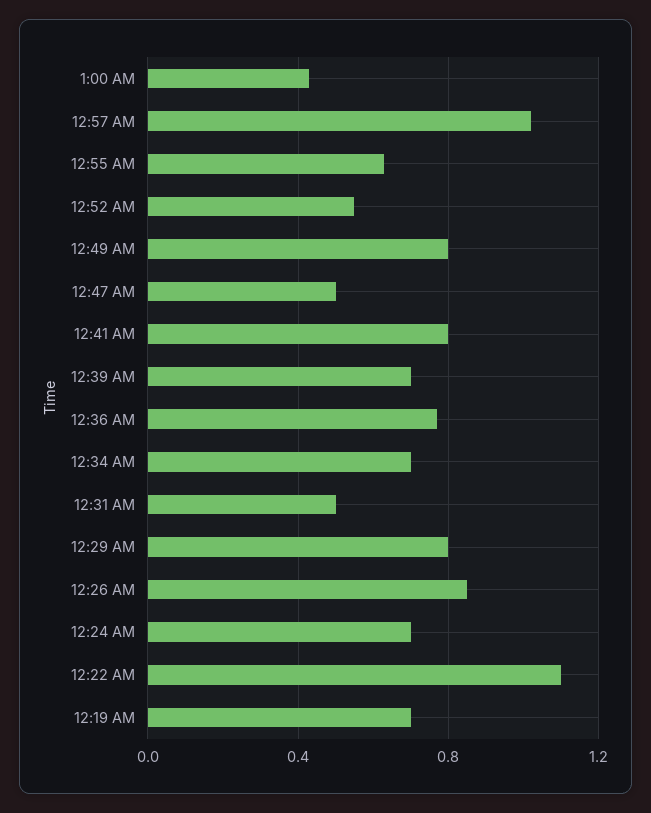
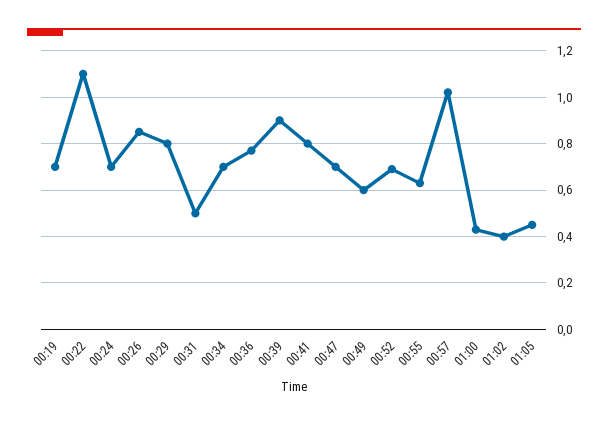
12:52 AM: 0.55 -> 0.7
12:49 AM: 0.8 -> 0.6
12:47 AM: 0.5 -> 0.7
12:39 AM: 0.7 -> 0.9
01:02: none -> 0.4
01:05: none -> 0.45

